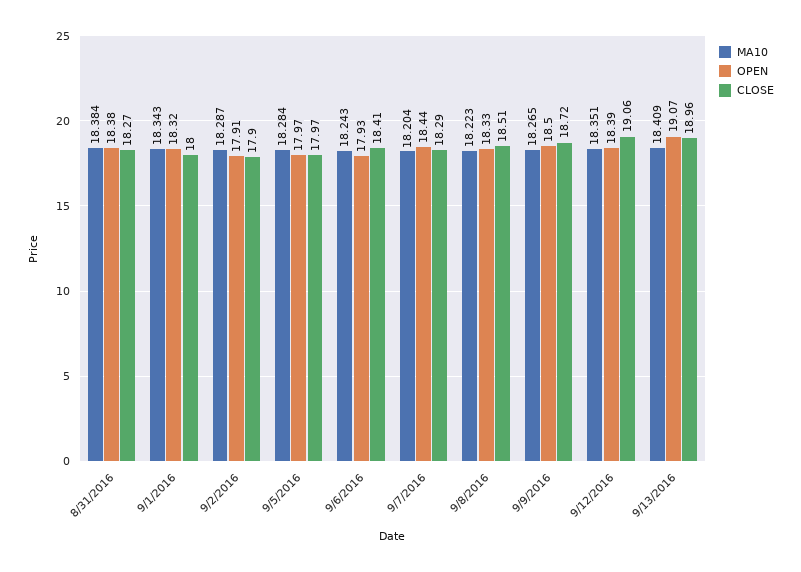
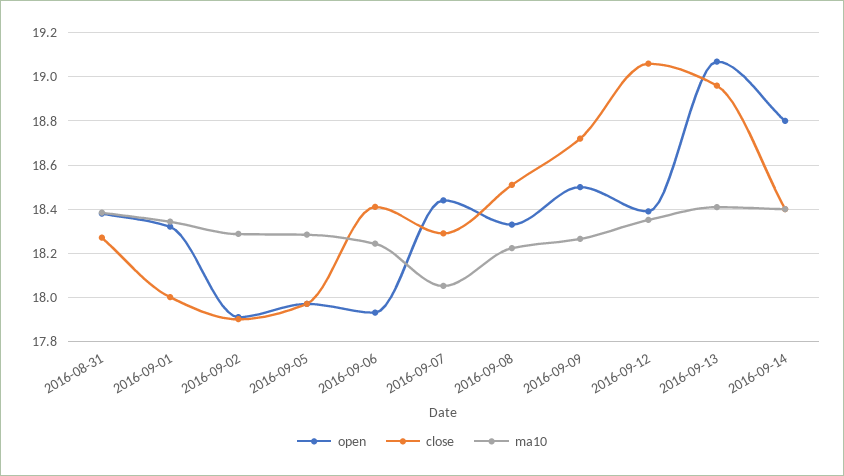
MA10, 9/7/2016: 18.204 -> 18.05
OPEN, 2016-09-14: none -> 18.8
CLOSE, 2016-09-14: none -> 18.4
MA10, 2016-09-14: none -> 18.4

